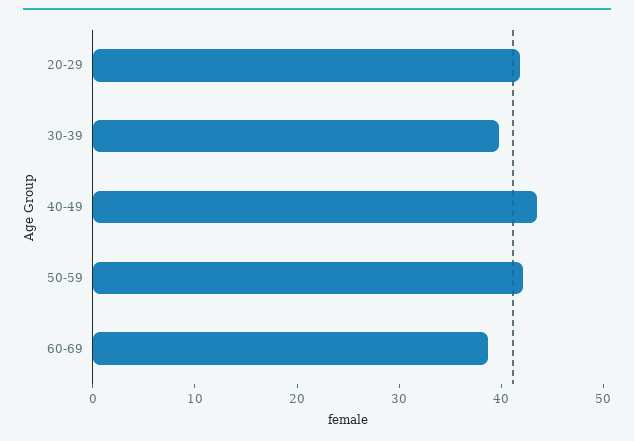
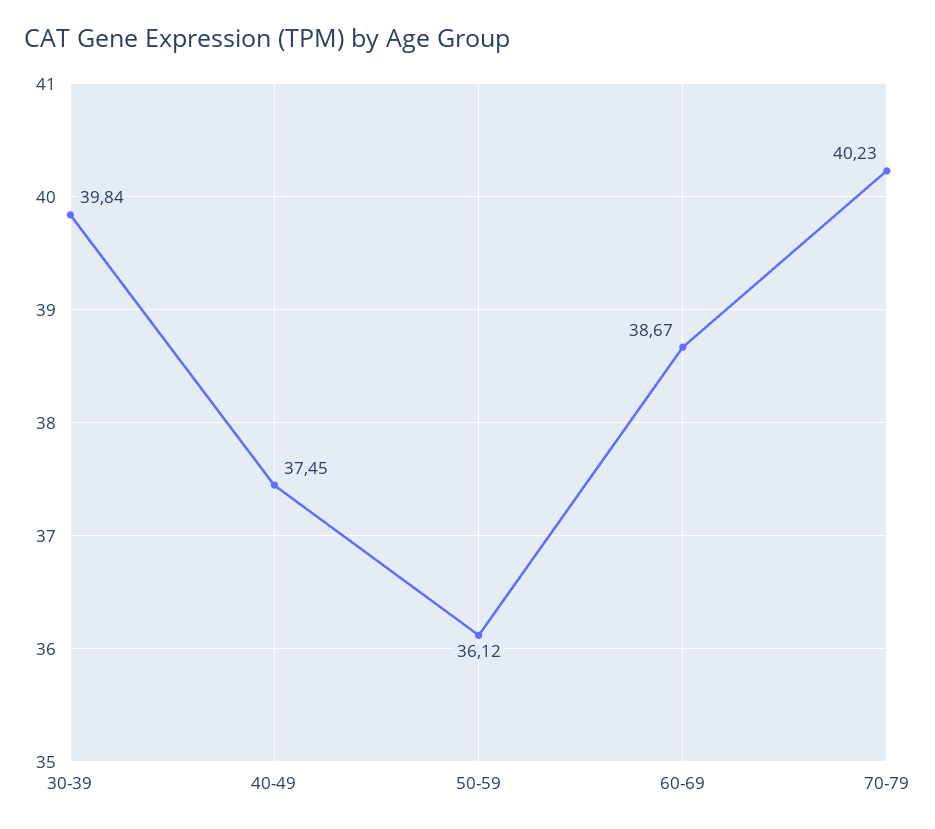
20-29: 42 -> none
40-49: 44 -> 37.45
50-59: 42 -> 36.12
70-79: none -> 40.23

